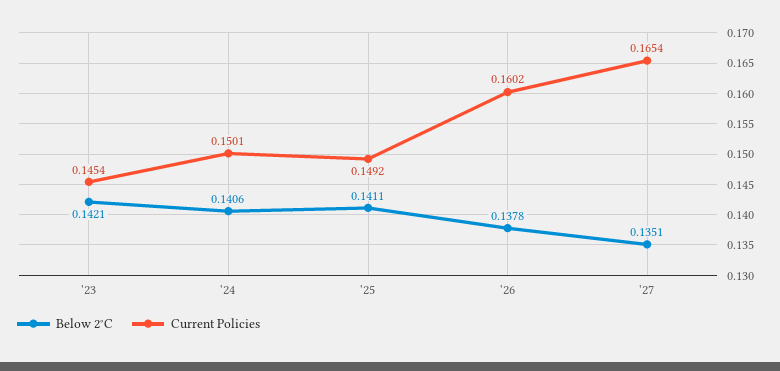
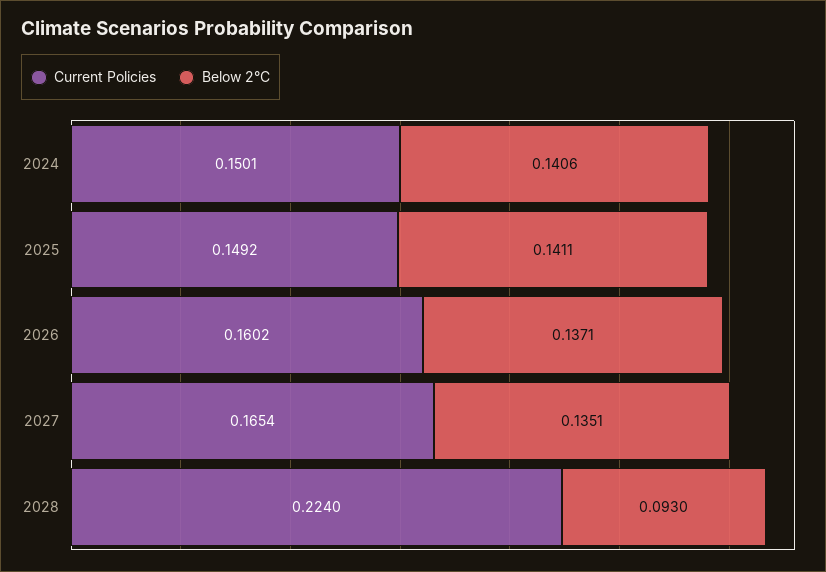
Below 2°C, '23: 0.1421 -> none
Current Policies, '23: 0.1454 -> none
Below 2°C, '26: 0.1378 -> 0.1371
Current Policies, 2028: none -> 0.224
Below 2°C, 2028: none -> 0.093

